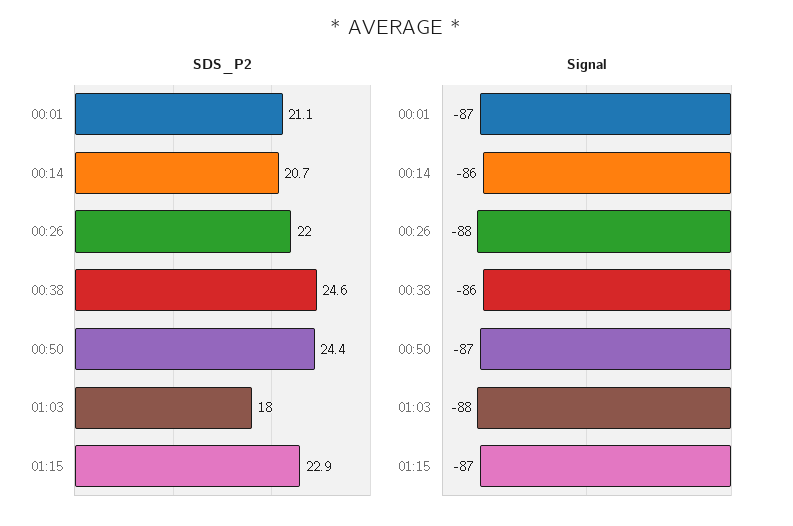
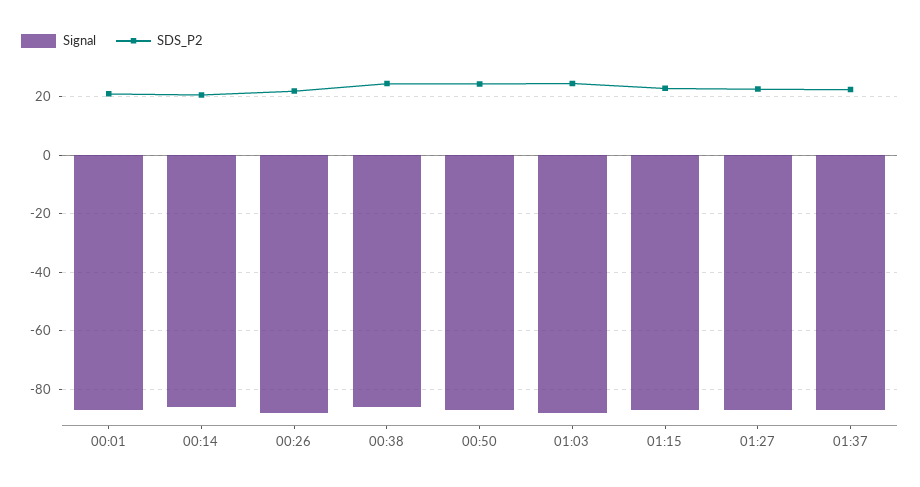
SDS_P2, 01:03: 18 -> 25
Signal, 01:27: none -> -87.5
SDS_P2, 01:27: none -> 22.5
Signal, 01:37: none -> -87.5
SDS_P2, 01:37: none -> 22.5

